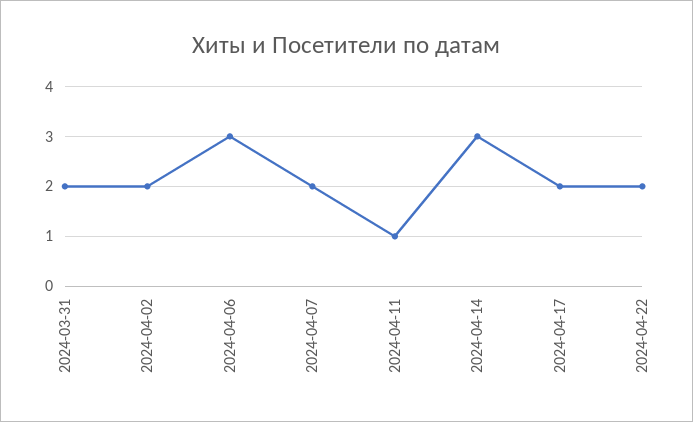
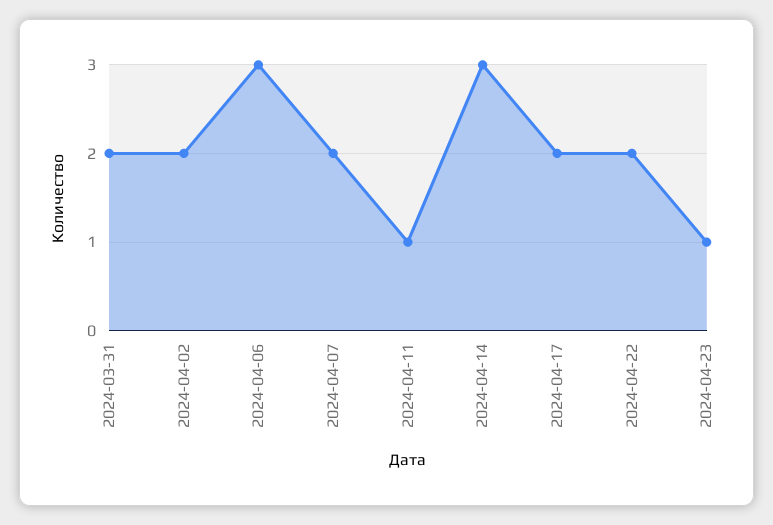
2024-04-23: none -> 1

